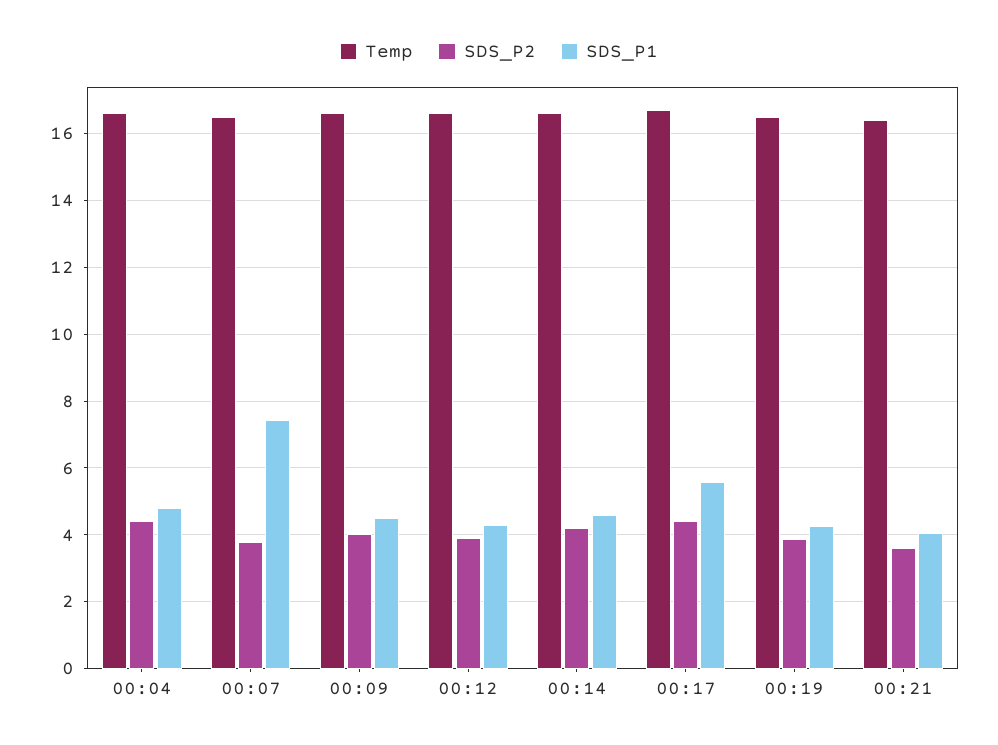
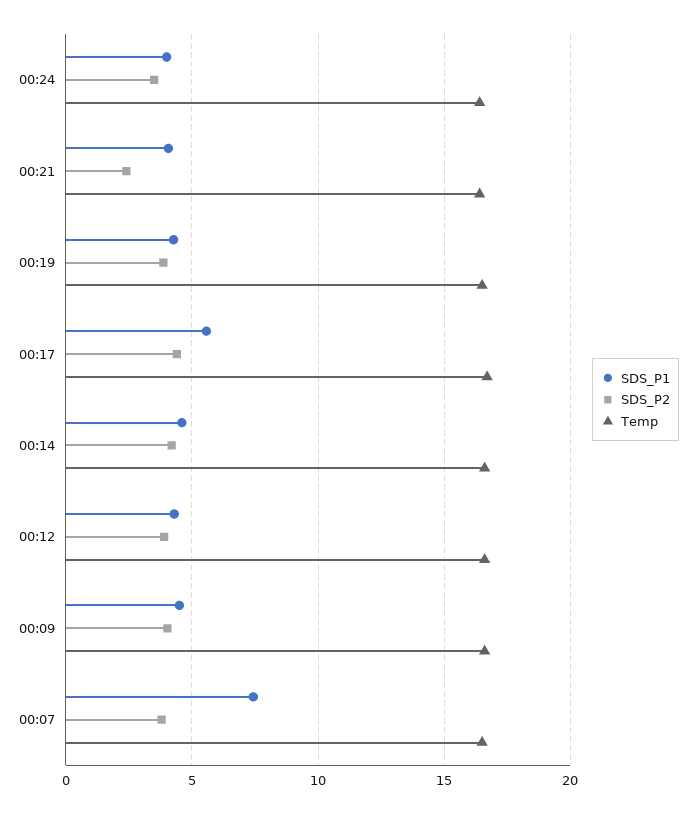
Temp, 00:04: 16.6 -> none
SDS_P2, 00:04: 4.4 -> none
SDS_P1, 00:04: 4.8 -> none
SDS_P2, 00:21: 3.6 -> 2.5
SDS_P1, 00:24: none -> 4
SDS_P2, 00:24: none -> 3.5
Temp, 00:24: none -> 16.5

